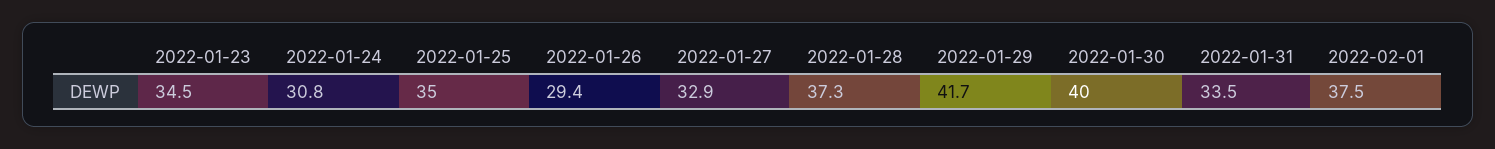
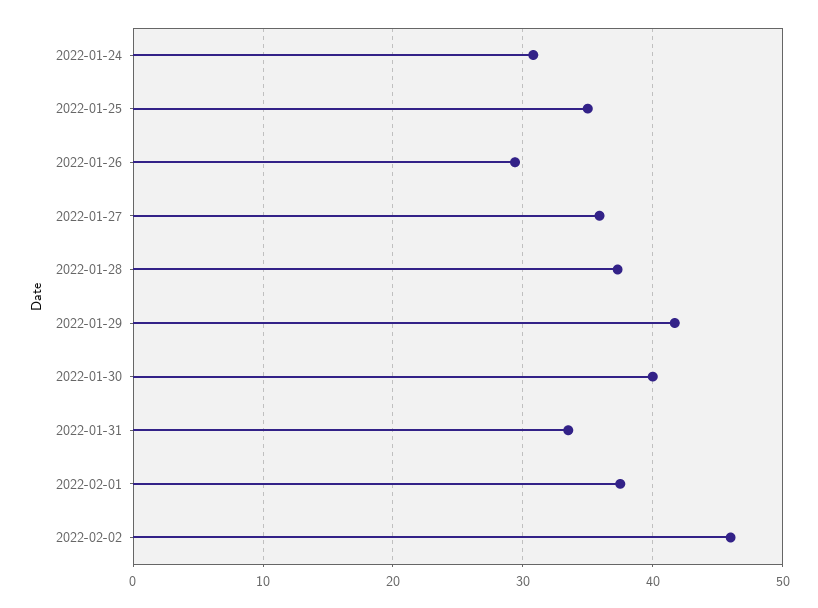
2022-01-23: 34.5 -> none
2022-01-27: 32.9 -> 36
2022-02-02: none -> 46

